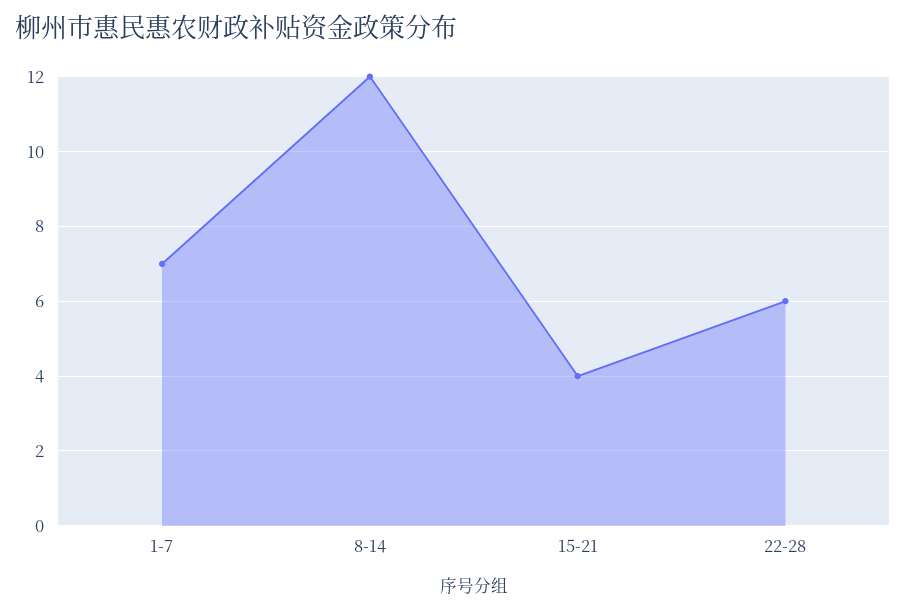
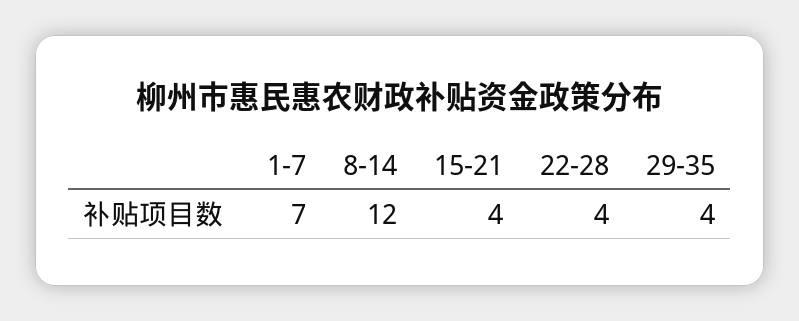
22-28: 6 -> 4
29-35: none -> 4

